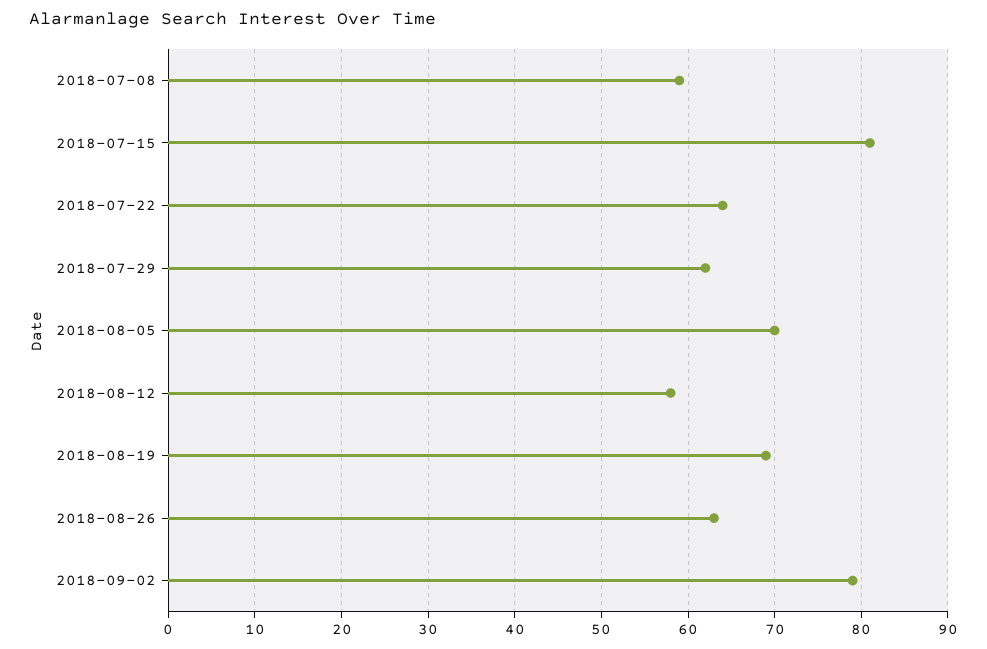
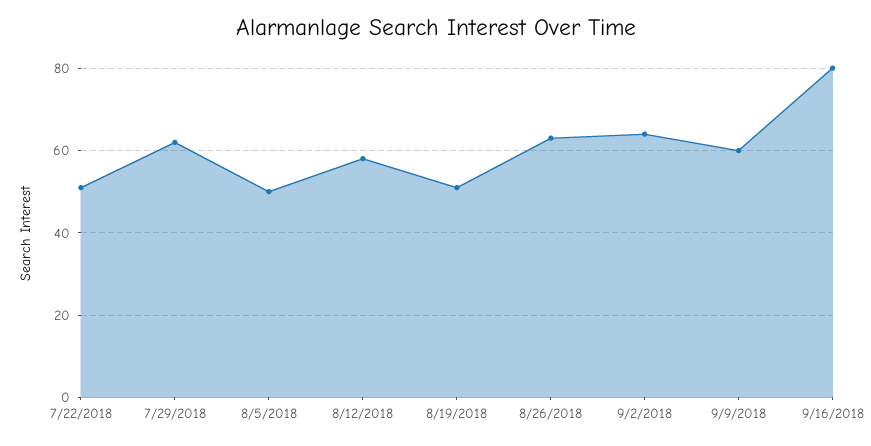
2018-07-08: 59 -> none
2018-07-15: 81 -> none
2018-07-22: 64 -> 50
2018-08-05: 70 -> 50
2018-08-19: 69 -> 50
2018-09-02: 79 -> 65
9/9/2018: none -> 60
9/16/2018: none -> 80

